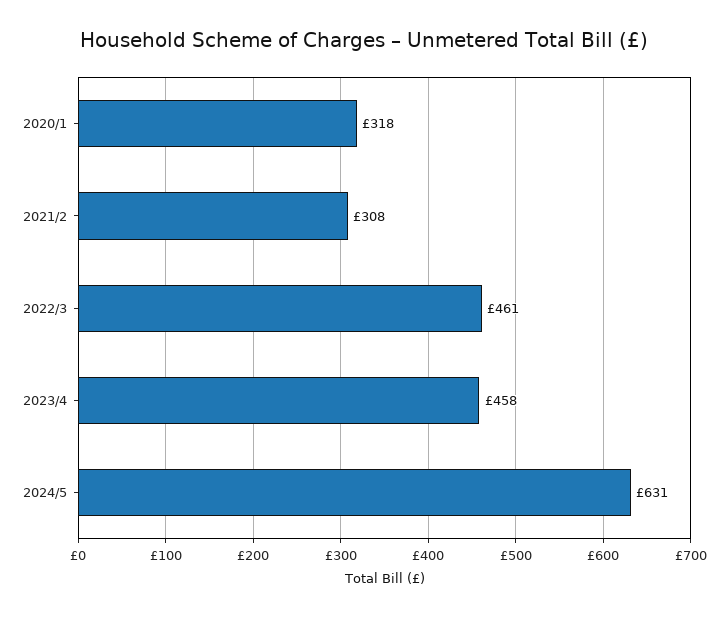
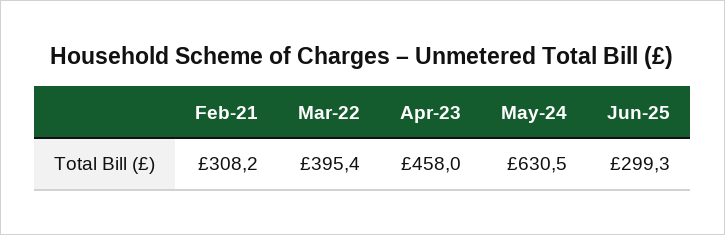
2020/1: 318 -> none
2022/3: 461 -> 395.4
Jun-25: none -> 299.3

